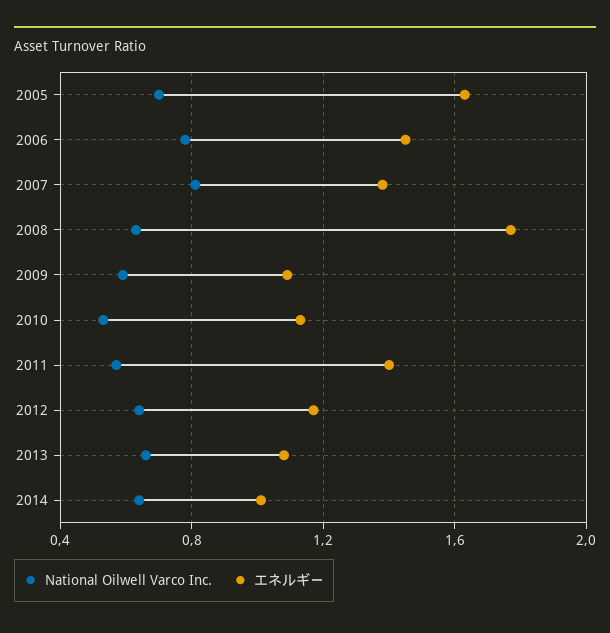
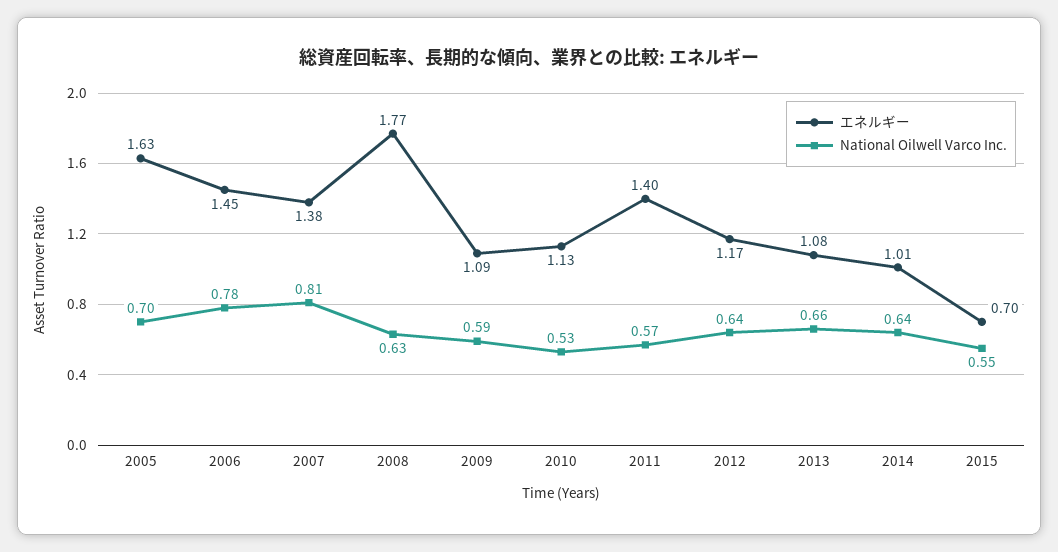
エネルギー, 2015: none -> 0.7
National Oilwell Varco Inc., 2015: none -> 0.55

